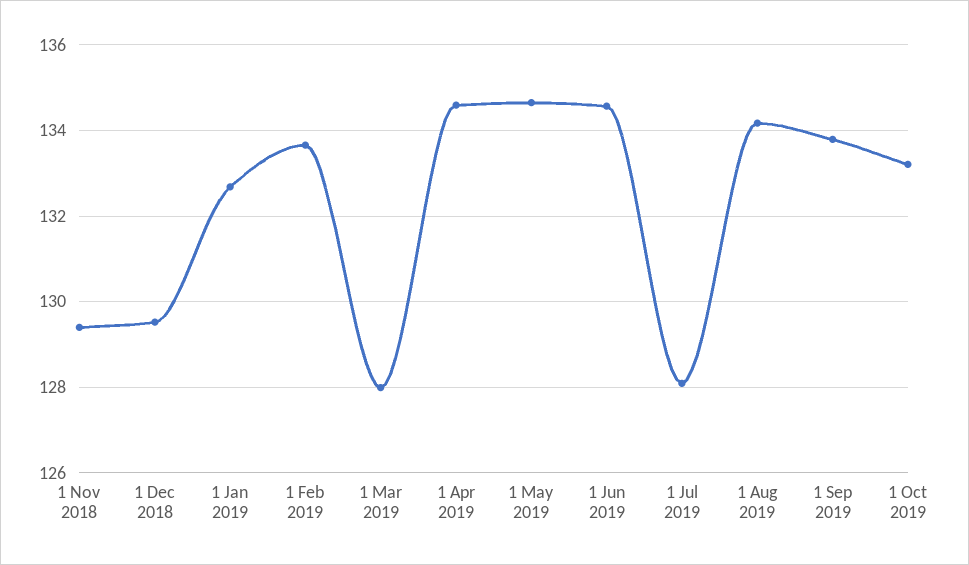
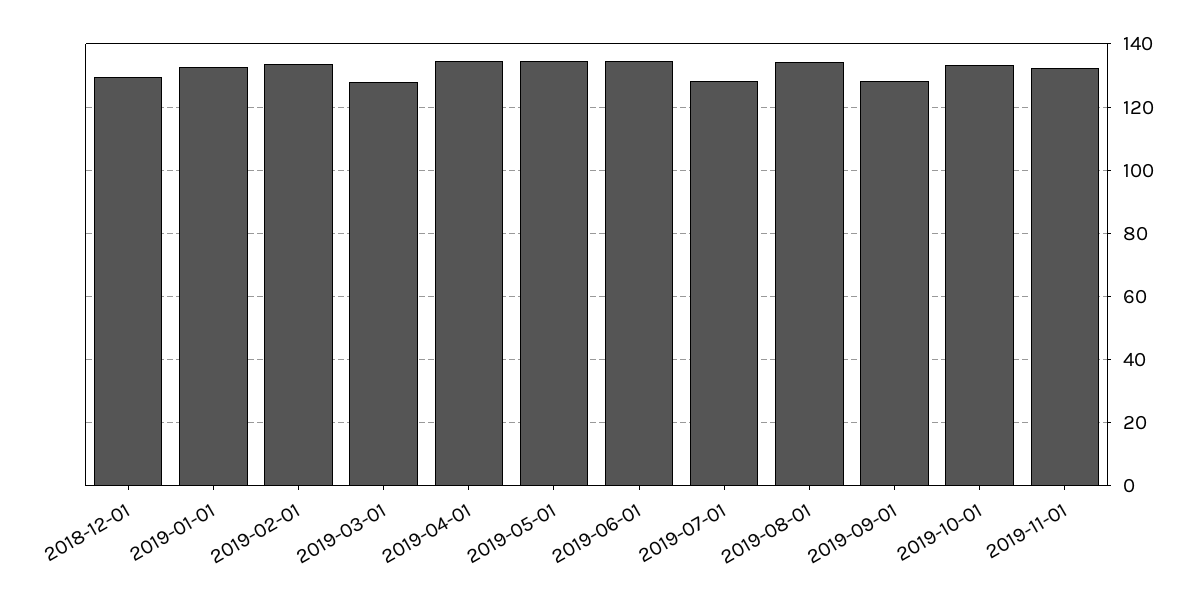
1 Nov 2018: 129.4 -> none
1 Sep 2019: 133.8 -> 128
2019-11-01: none -> 132

